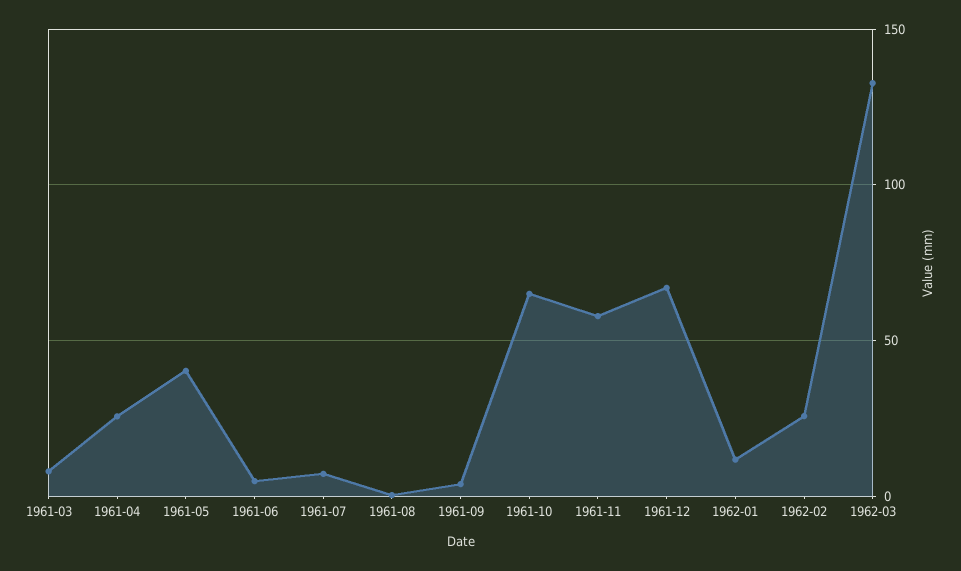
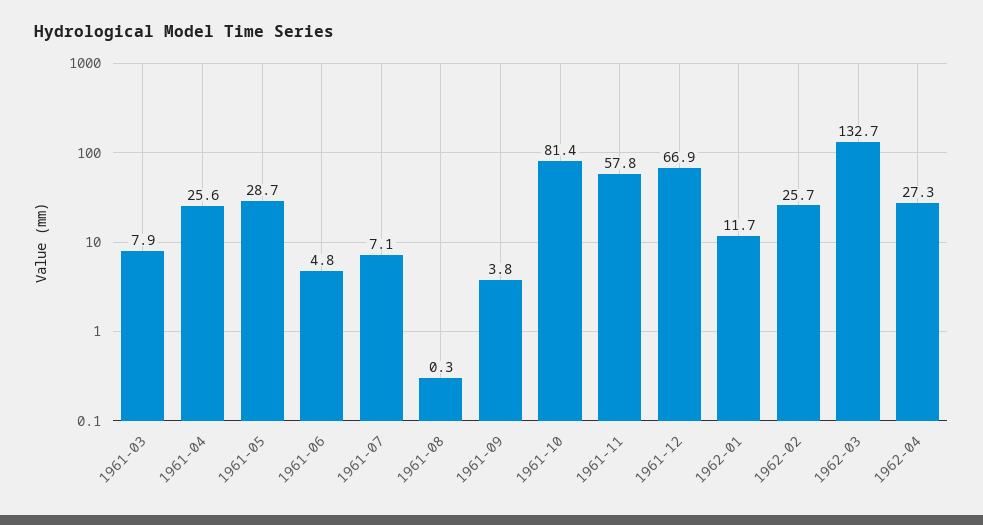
1961-05: 40 -> 28.7
1961-10: 65 -> 81.4
1962-04: none -> 27.3

